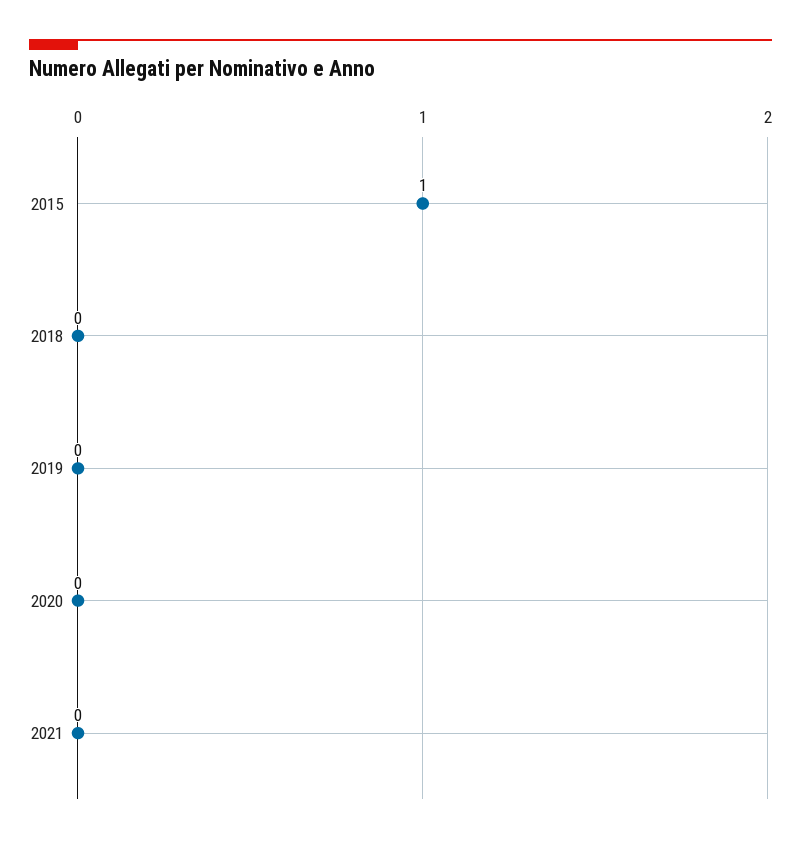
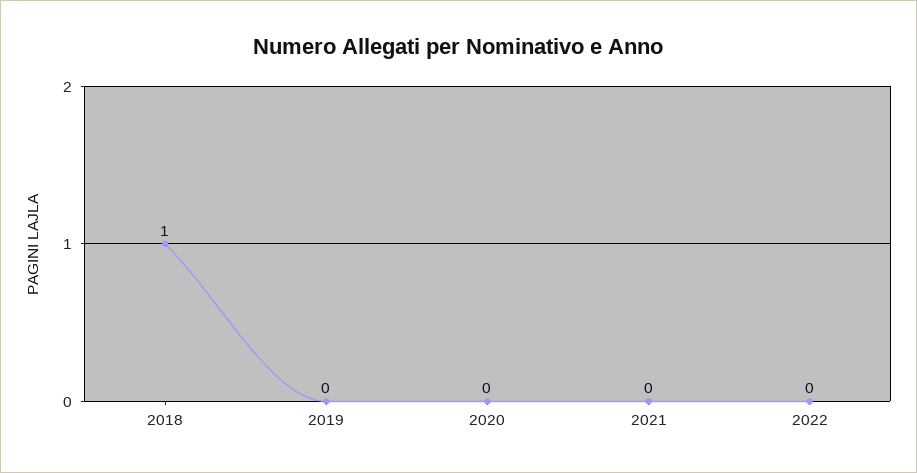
2015: 1 -> none
2018: 0 -> 1
2022: none -> 0

